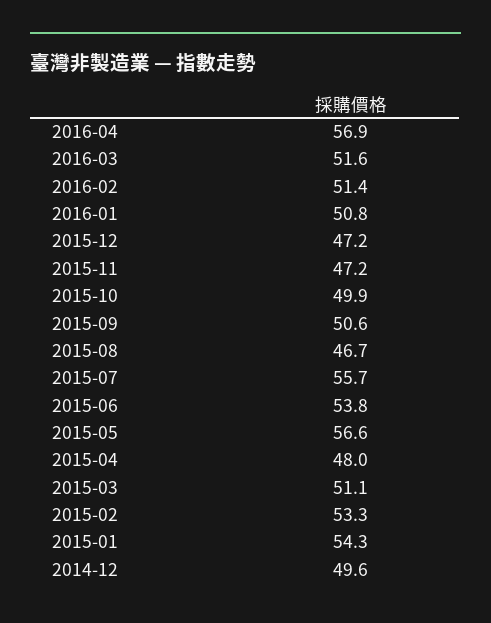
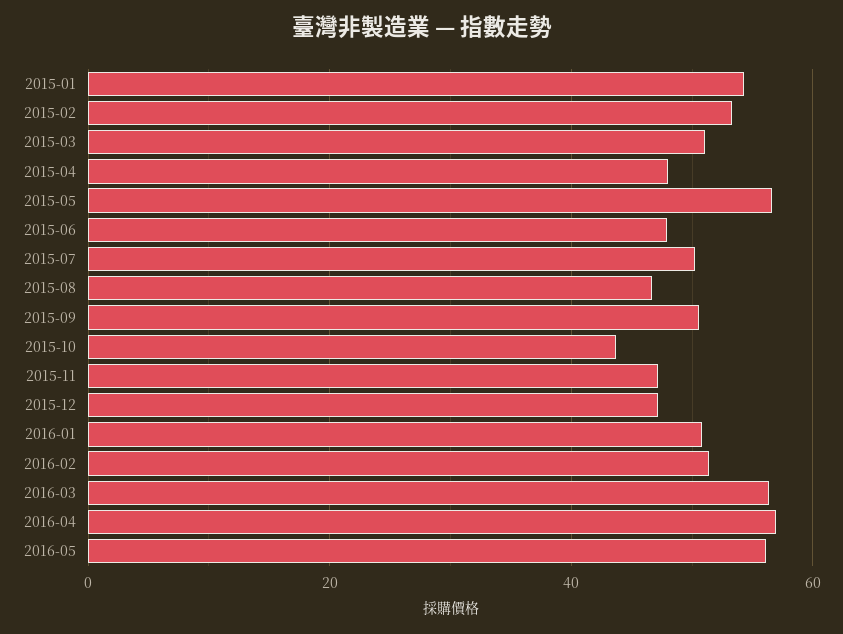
2016-03: 51.6 -> 56
2015-10: 49.9 -> 44
2015-07: 55.7 -> 50
2015-06: 53.8 -> 48
2014-12: 49.6 -> none
2016-05: none -> 56

